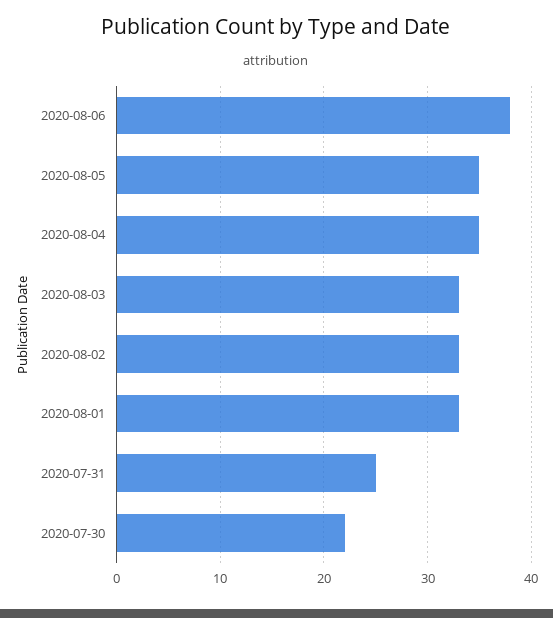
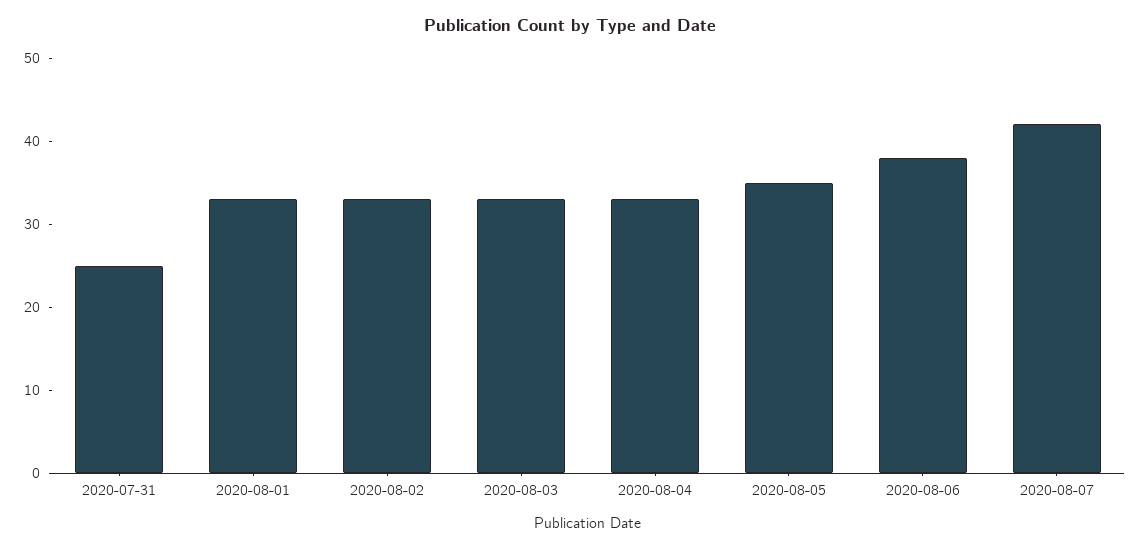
2020-08-04: 35 -> 33
2020-07-30: 22 -> none
2020-08-07: none -> 42

